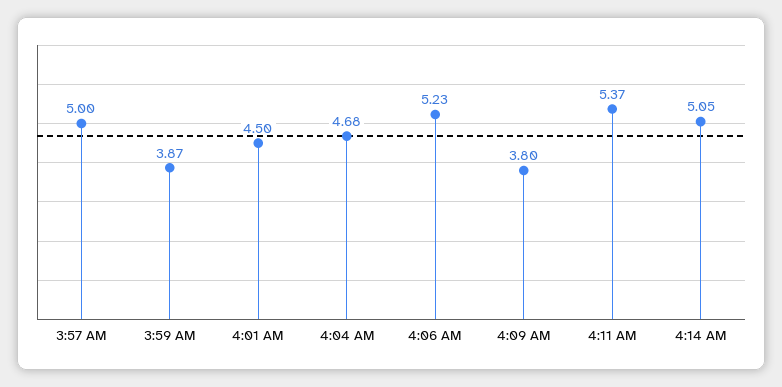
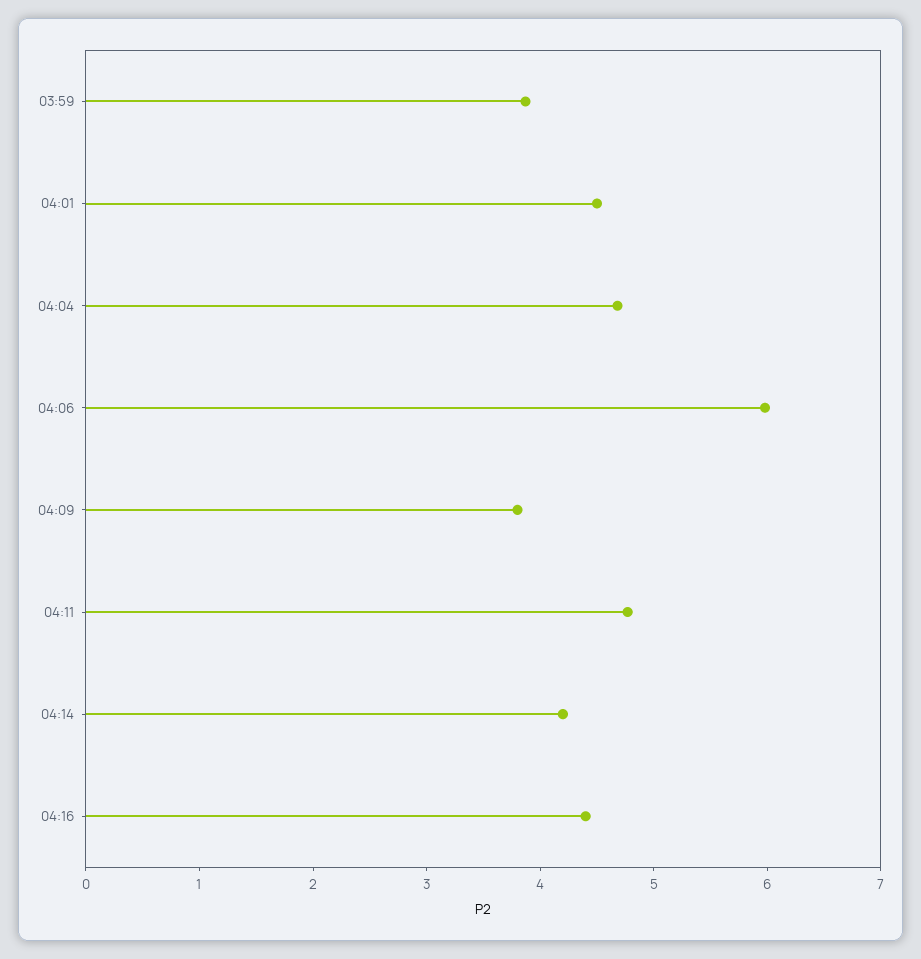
3:57 AM: 5 -> none
4:06 AM: 5.23 -> 6
4:11 AM: 5.37 -> 4.8
4:14 AM: 5.05 -> 4.2
04:16: none -> 4.4

